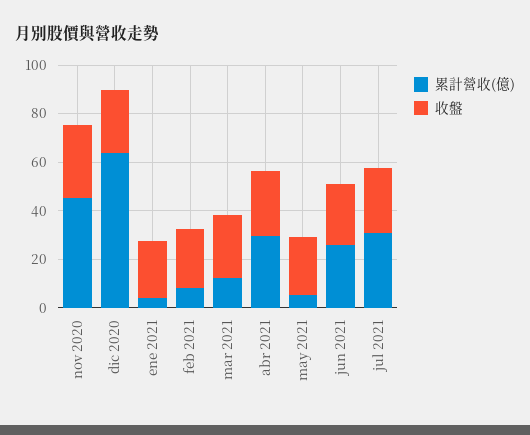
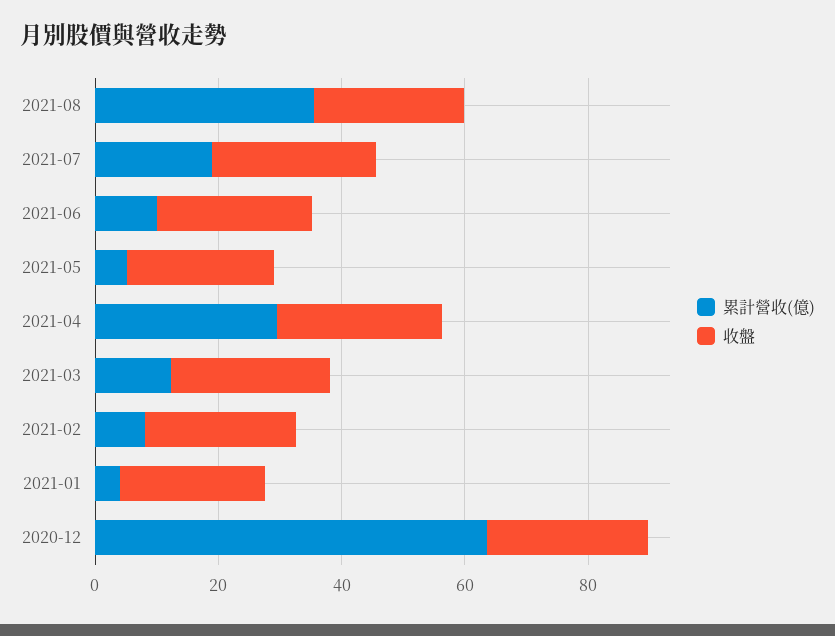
累計營收(億), nov 2020: 45 -> none
收盤, nov 2020: 30 -> none
累計營收(億), jun 2021: 25 -> 10
累計營收(億), jul 2021: 30 -> 20
累計營收(億), 2021-08: none -> 35
收盤, 2021-08: none -> 25

